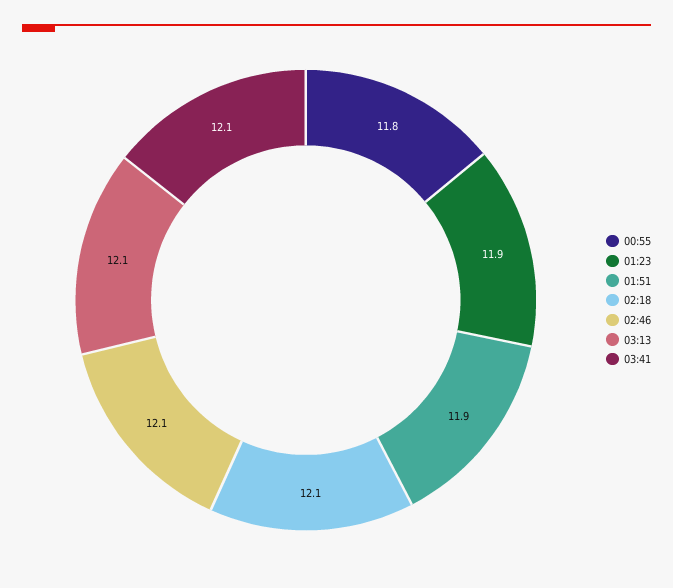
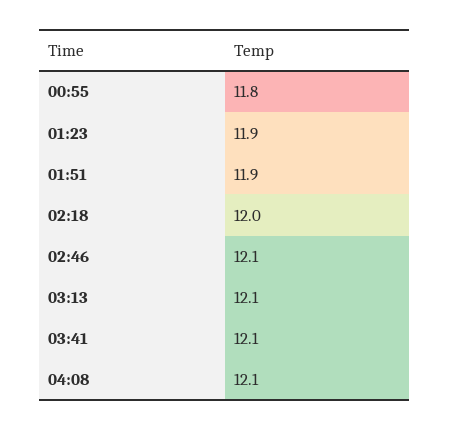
02:18: 12.1 -> 12
04:08: none -> 12.1

